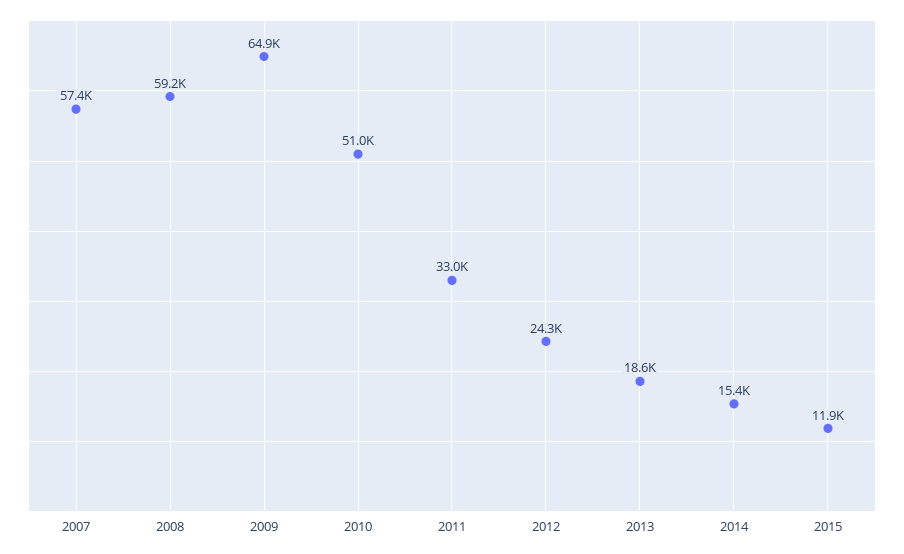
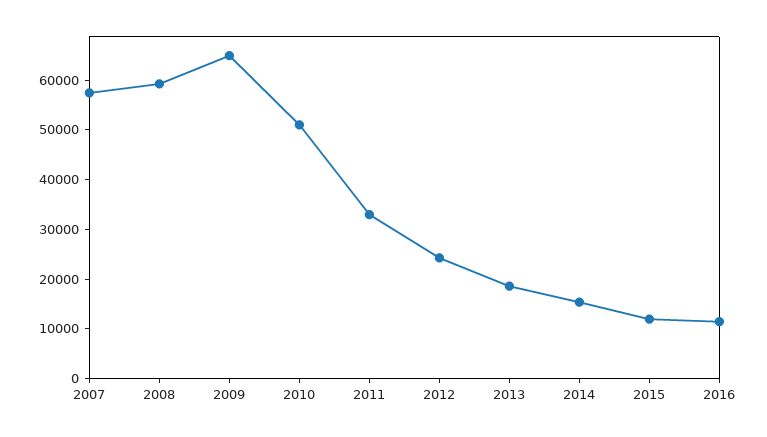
2016: none -> 12000

